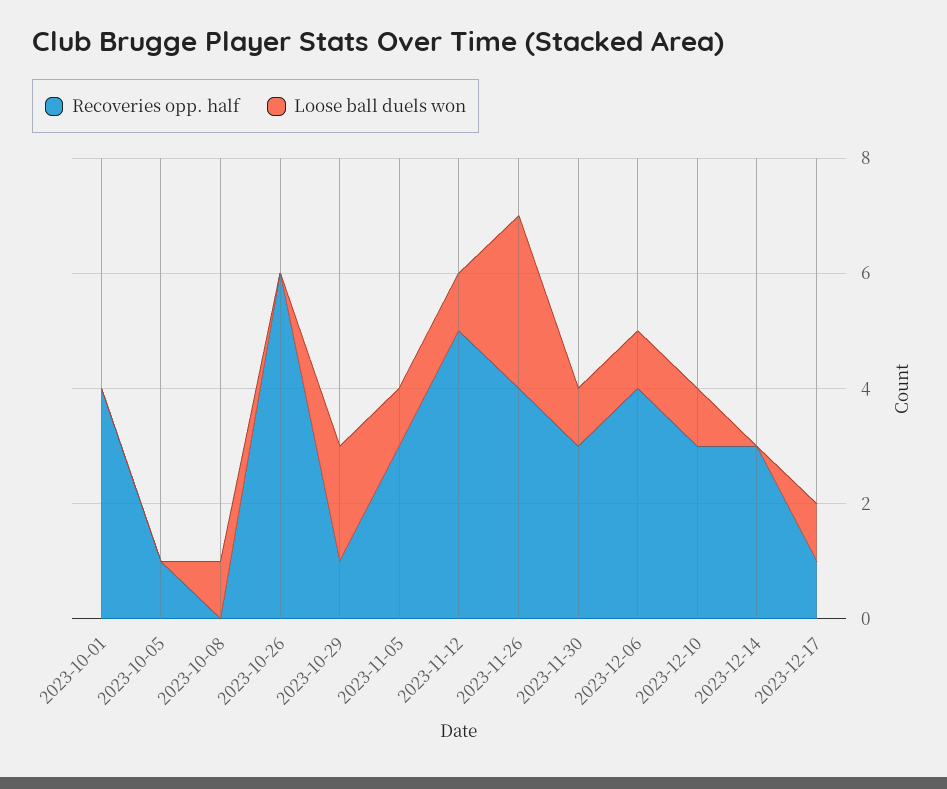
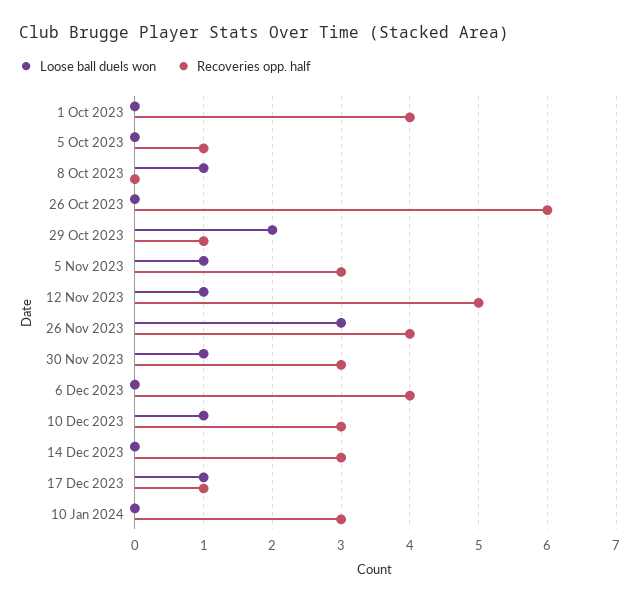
Loose ball duels won, 2023-12-06: 1 -> 0
Loose ball duels won, 10 Jan 2024: none -> 0
Recoveries opp. half, 10 Jan 2024: none -> 3

